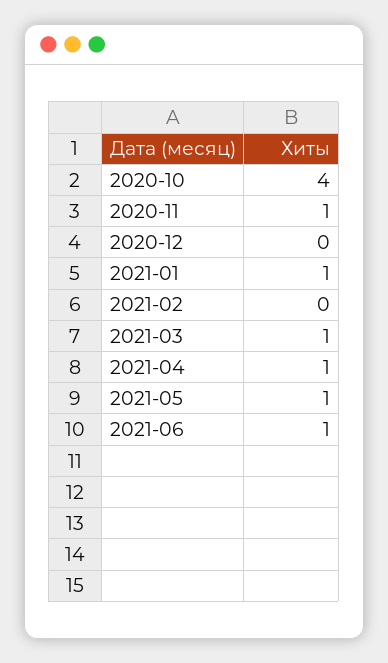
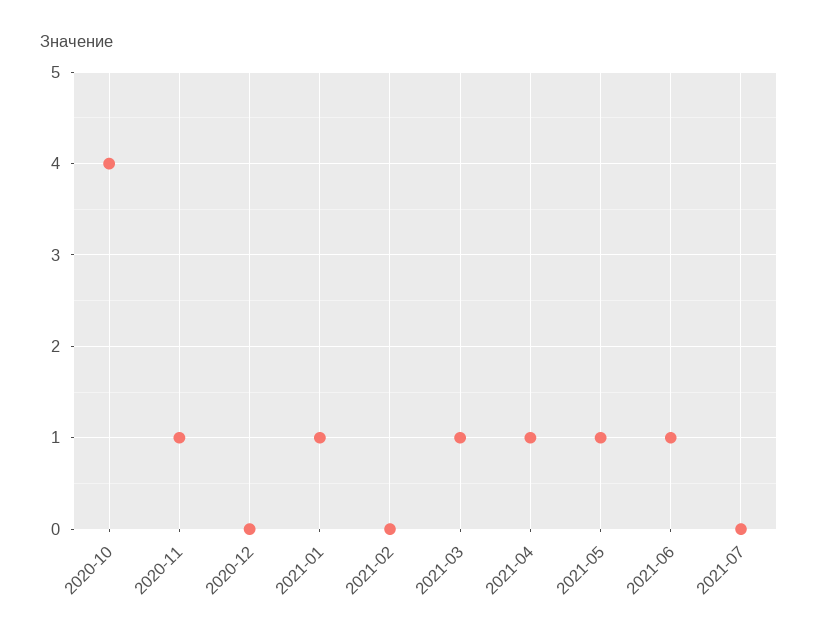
2021-07: none -> 0

